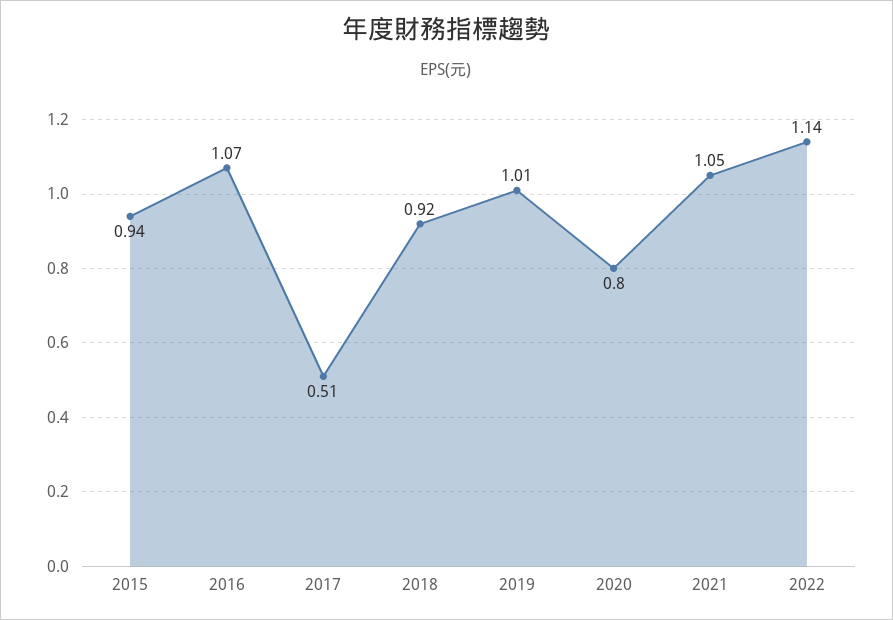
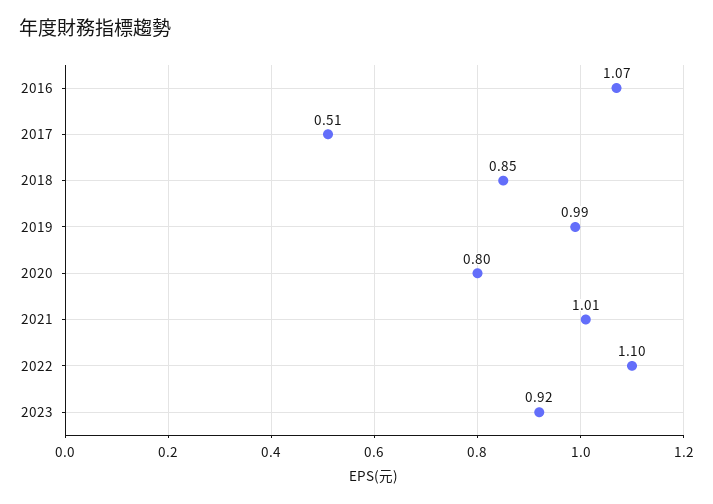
2015: 0.94 -> none
2018: 0.92 -> 0.85
2019: 1.01 -> 0.99
2021: 1.05 -> 1.01
2022: 1.14 -> 1.1
2023: none -> 0.92

